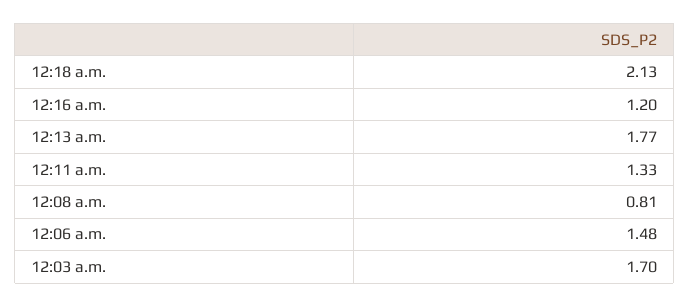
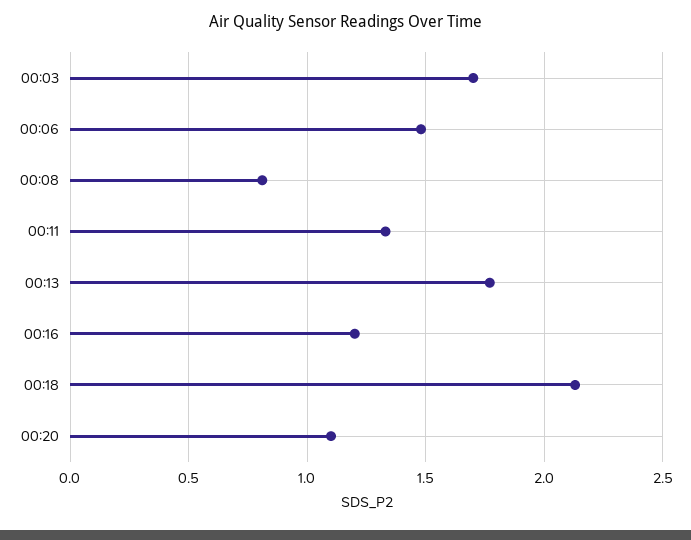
00:20: none -> 1.1

